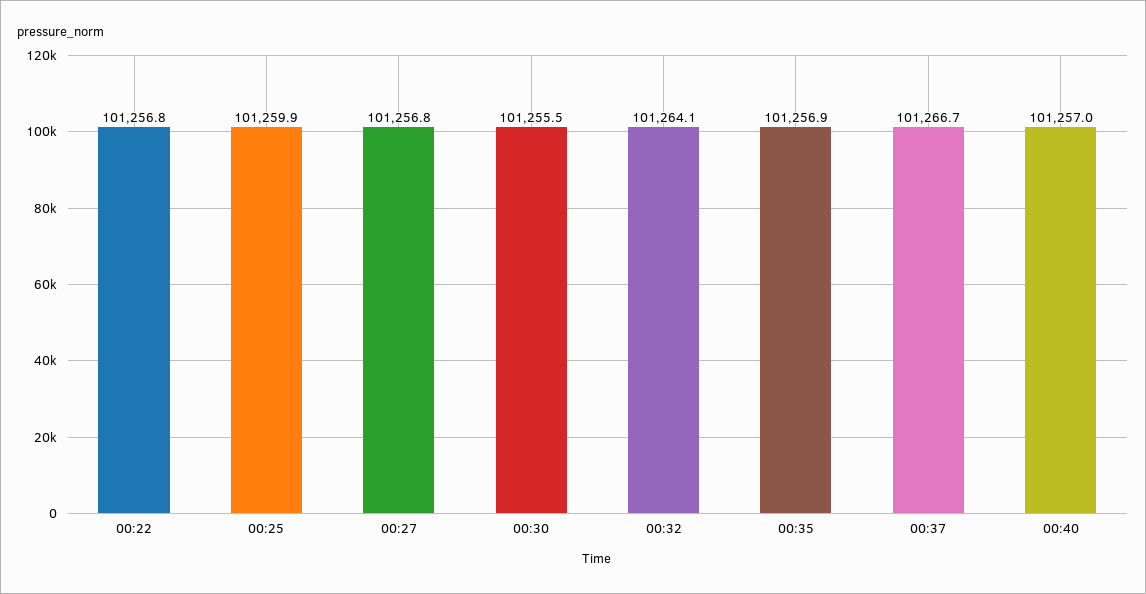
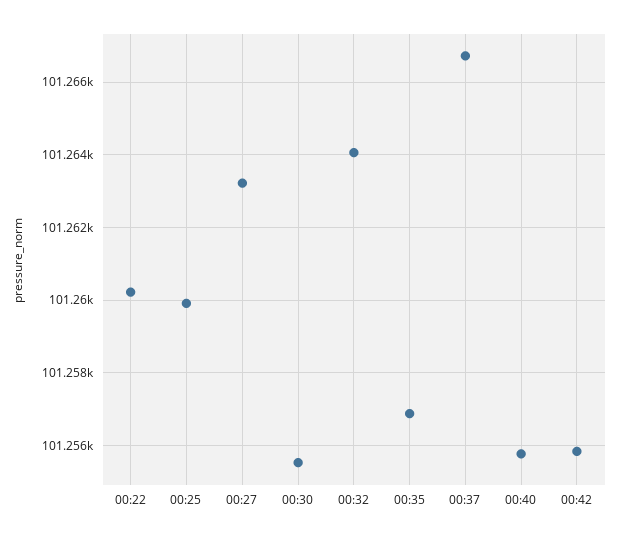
00:22: 101256.8 -> 101260.2
00:27: 101256.8 -> 101263.2
00:40: 101257 -> 101255.8
00:42: none -> 101255.8

